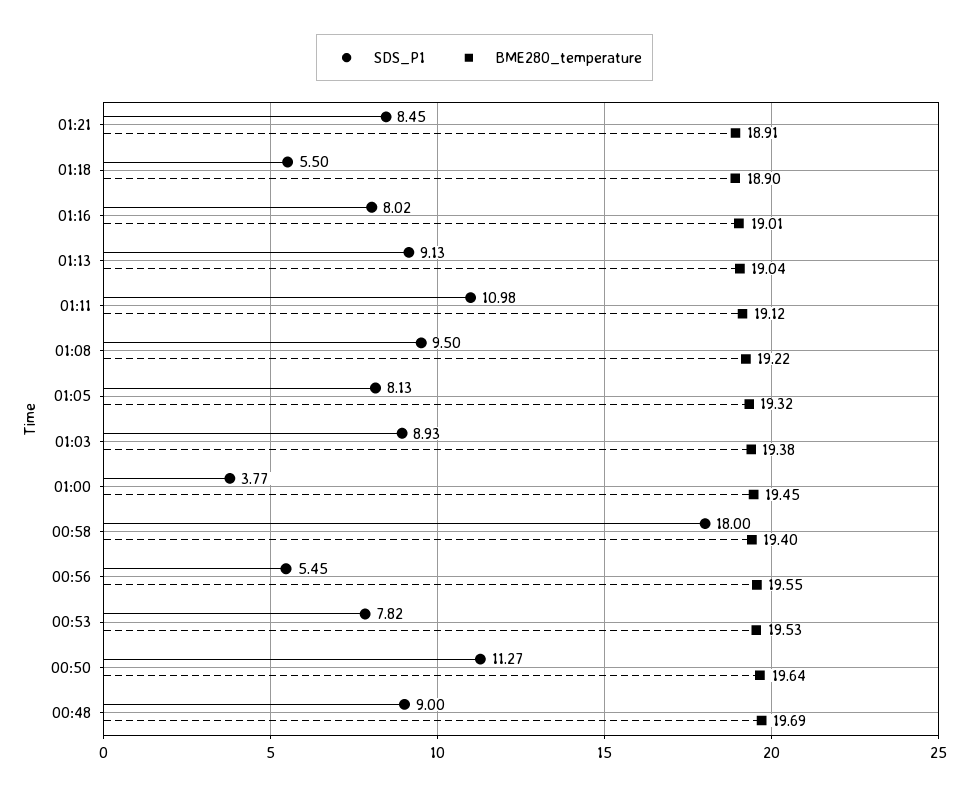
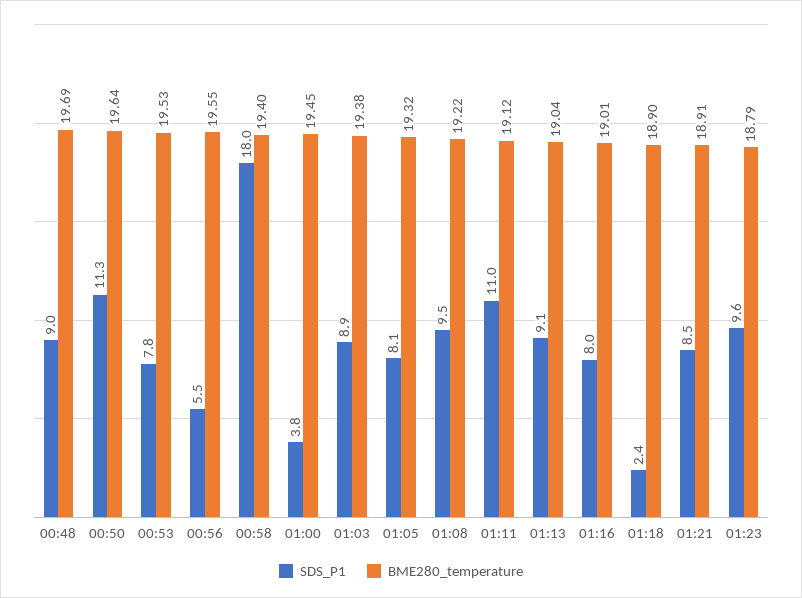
SDS_P1, 01:18: 5.5 -> 2.4
SDS_P1, 01:23: none -> 9.6
BME280_temperature, 01:23: none -> 18.79

